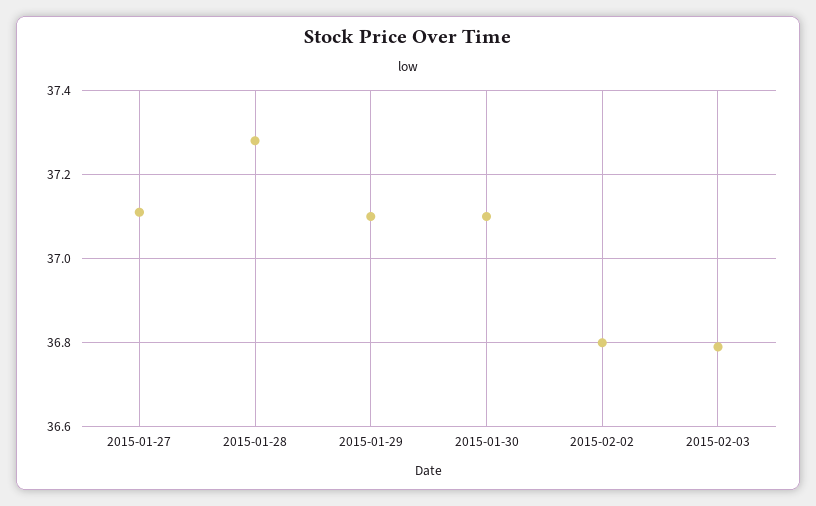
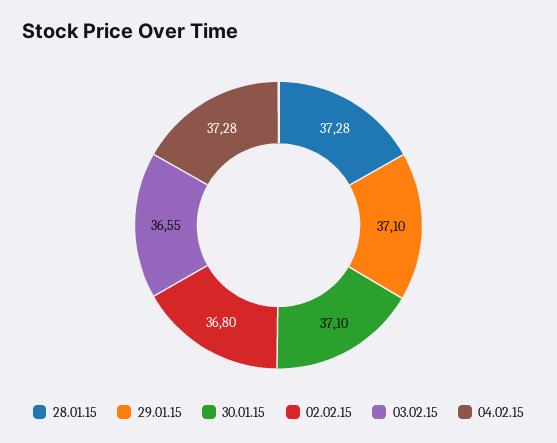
2015-01-27: 37.1 -> none
2015-02-03: 36.8 -> 36.55
04.02.15: none -> 37.28

